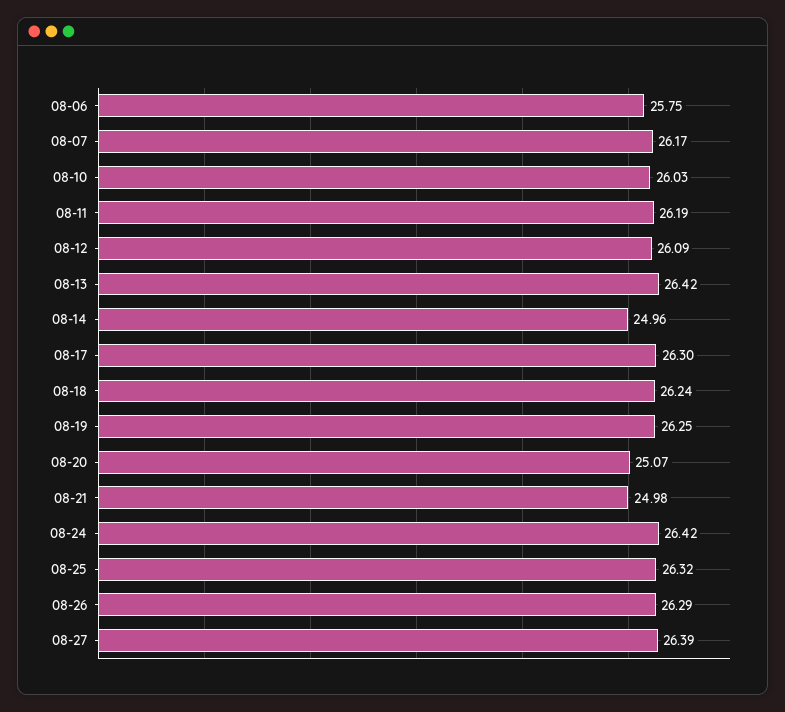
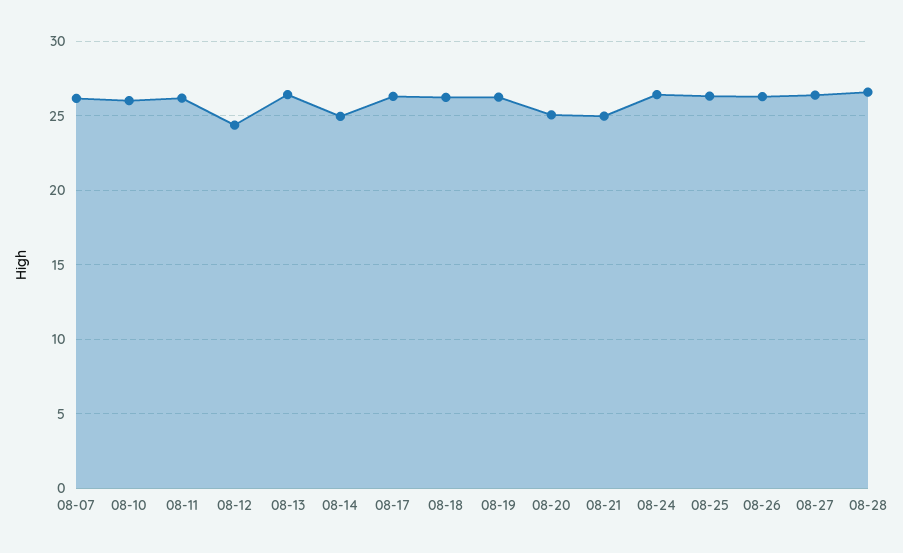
08-06: 25.75 -> none
08-12: 26.09 -> 24.5
08-28: none -> 26.5

